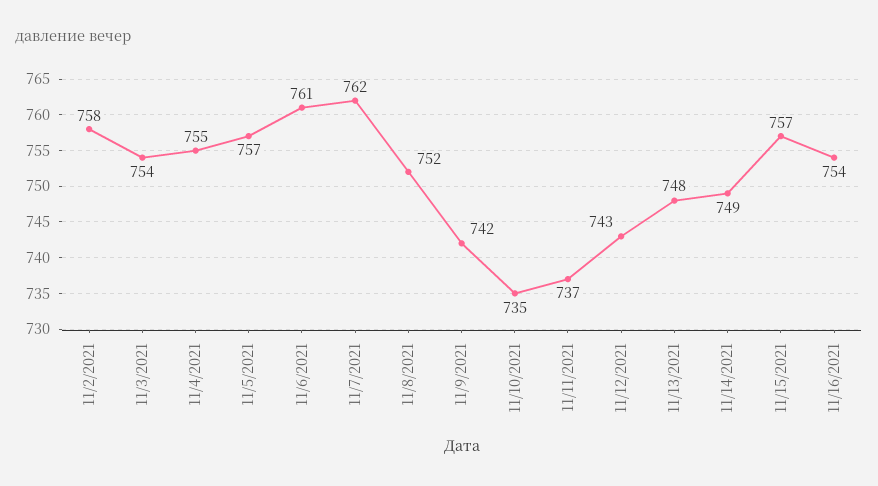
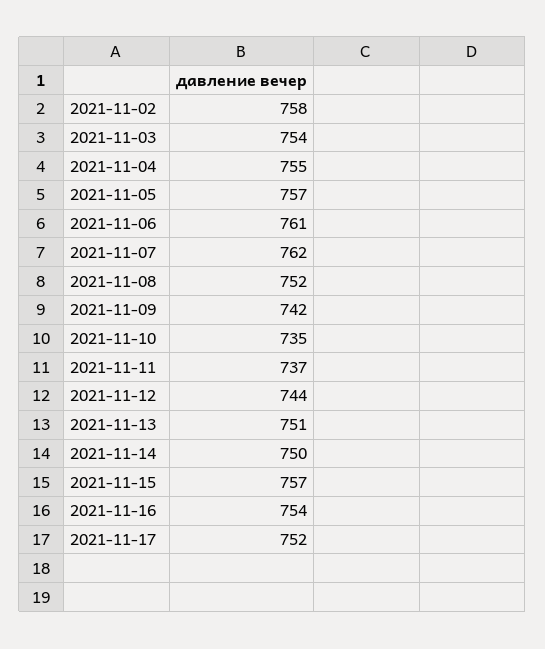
11/12/2021: 743 -> 744
11/13/2021: 748 -> 751
11/14/2021: 749 -> 750
2021-11-17: none -> 752

